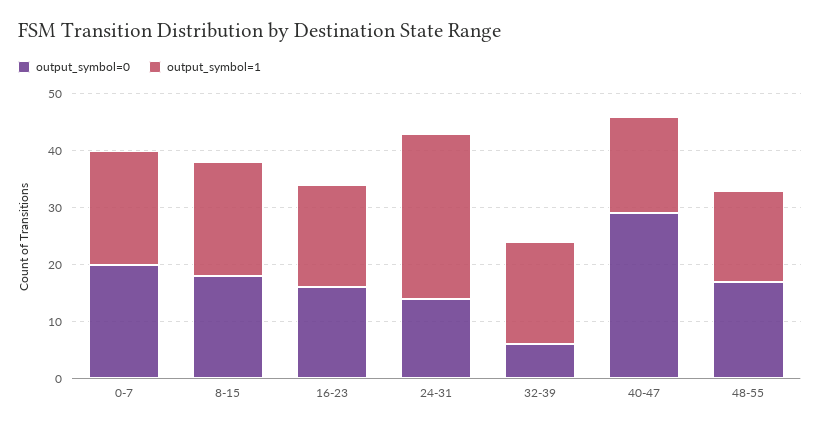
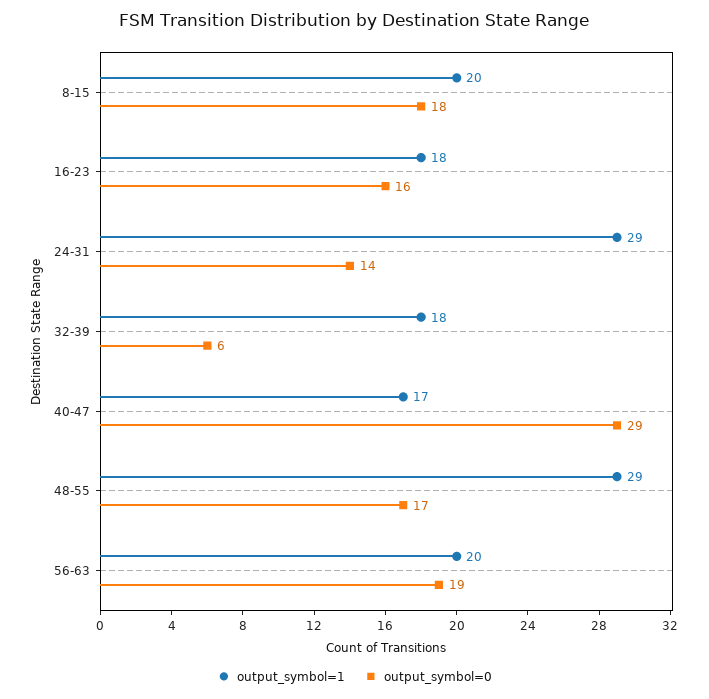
output_symbol=0, 0-7: 20 -> none
output_symbol=1, 0-7: 20 -> none
output_symbol=1, 48-55: 15 -> 29
output_symbol=1, 56-63: none -> 20
output_symbol=0, 56-63: none -> 19

